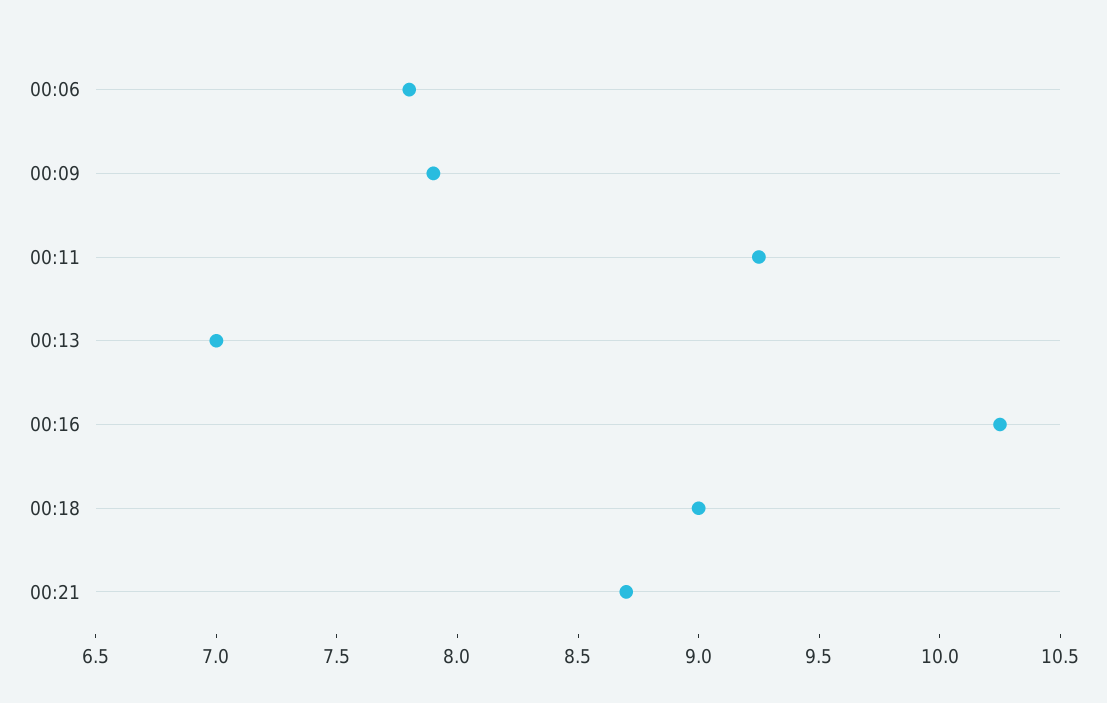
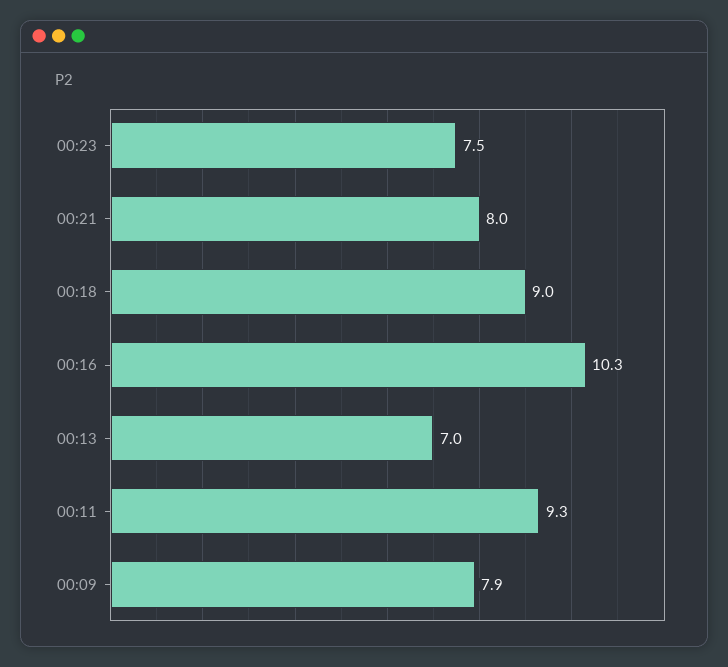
00:06: 7.8 -> none
00:21: 8.7 -> 8
00:23: none -> 7.5

